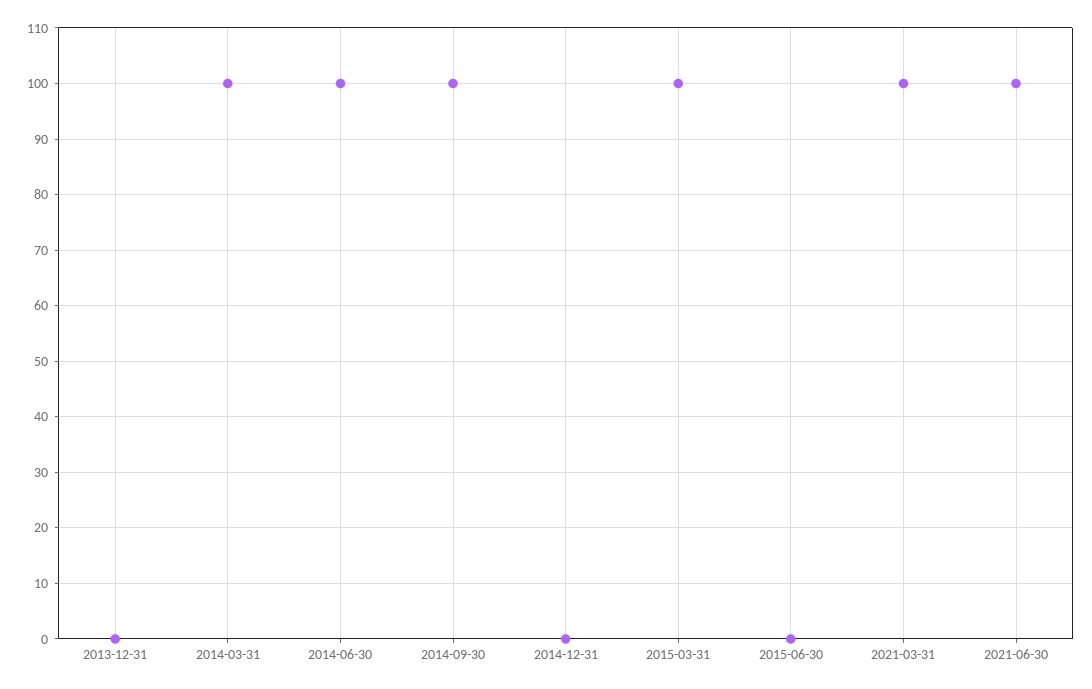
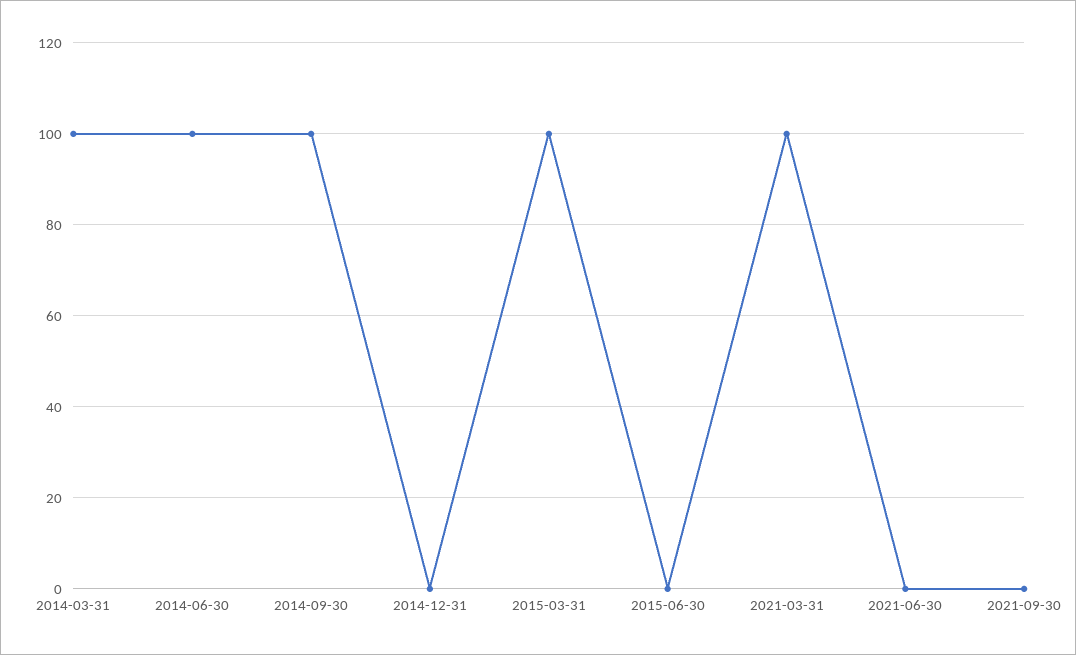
2013-12-31: 0 -> none
2021-06-30: 100 -> 0
2021-09-30: none -> 0

